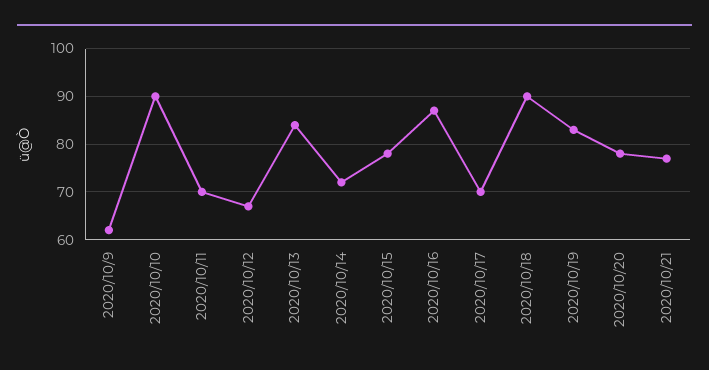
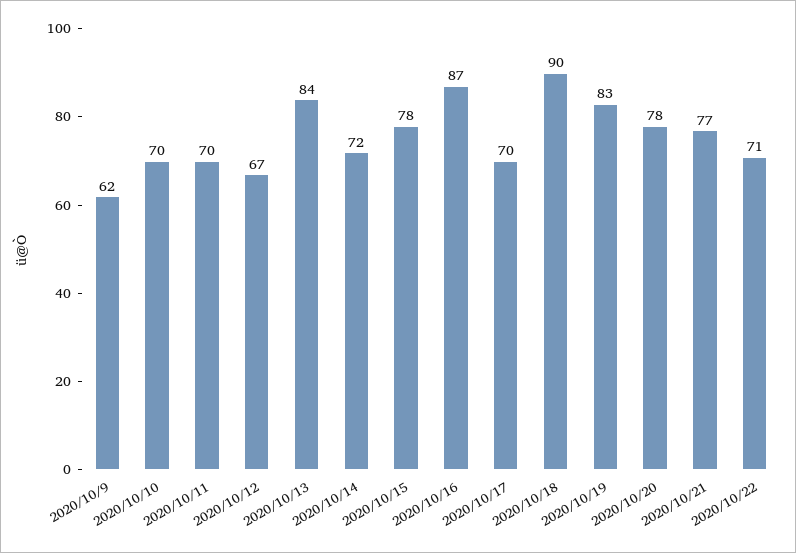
2020/10/10: 90 -> 70
2020/10/22: none -> 71

